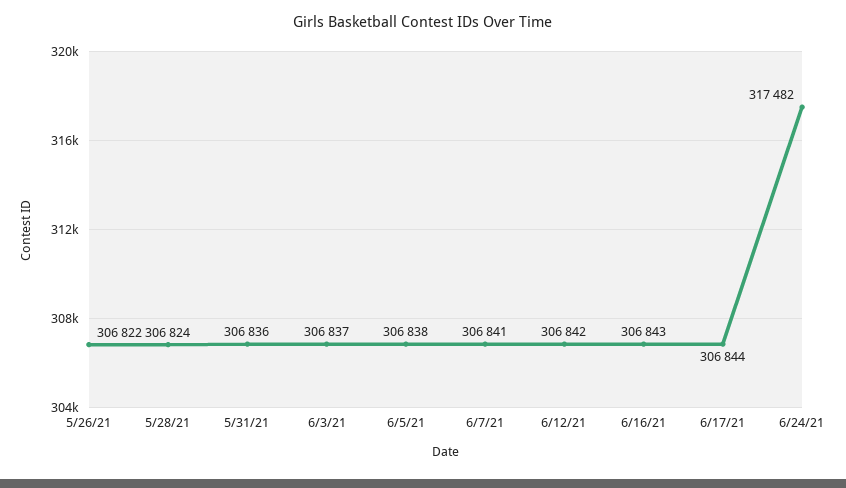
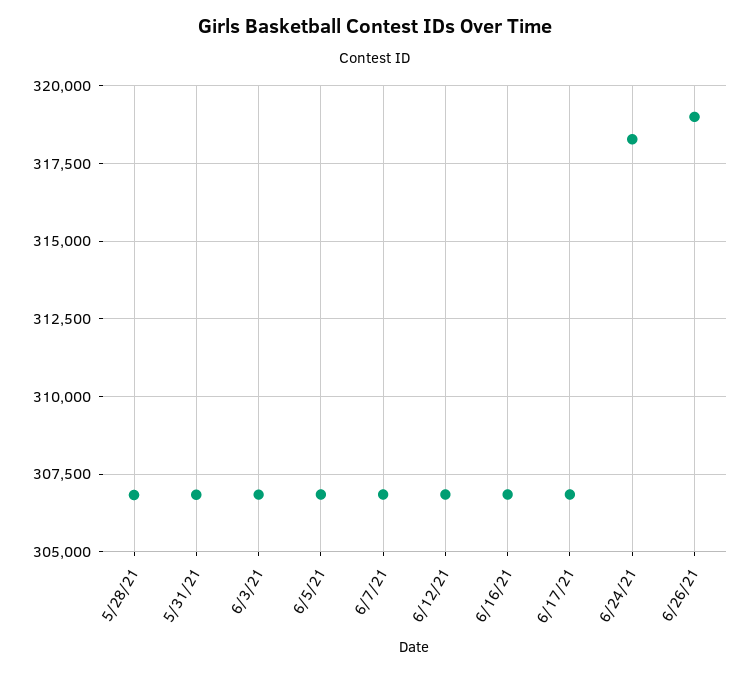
5/26/21: 306822 -> none
6/24/21: 317482 -> 318250
6/26/21: none -> 319000

